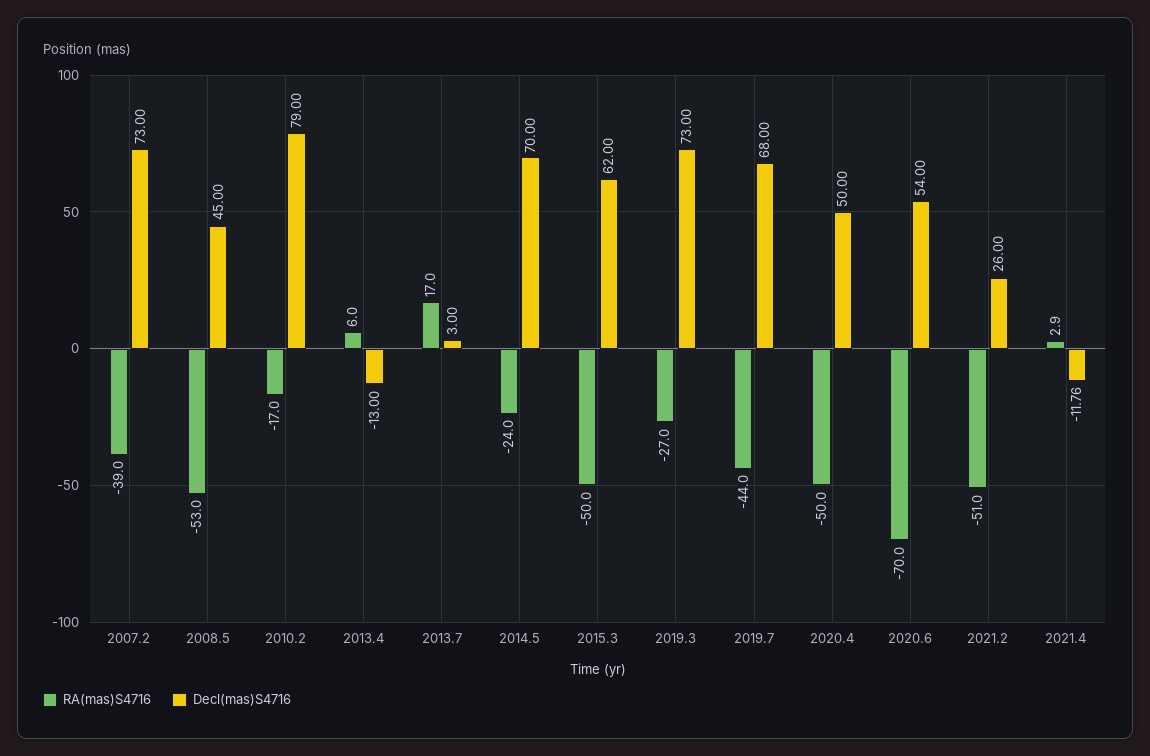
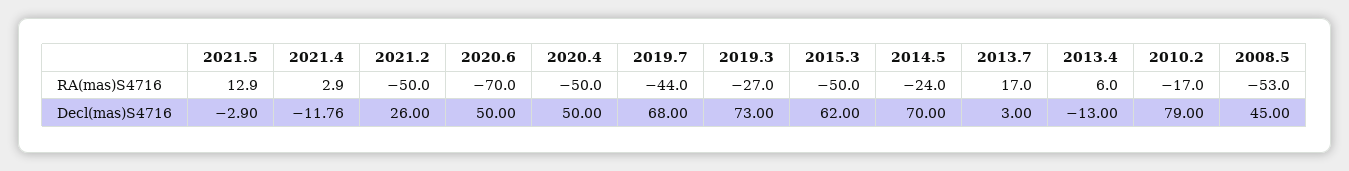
RA(mas)S4716, 2007.2: -39 -> none
Decl(mas)S4716, 2007.2: 73 -> none
Decl(mas)S4716, 2020.6: 54 -> 50
RA(mas)S4716, 2021.2: -51 -> -50
RA(mas)S4716, 2021.5: none -> 12.9
Decl(mas)S4716, 2021.5: none -> -2.9

